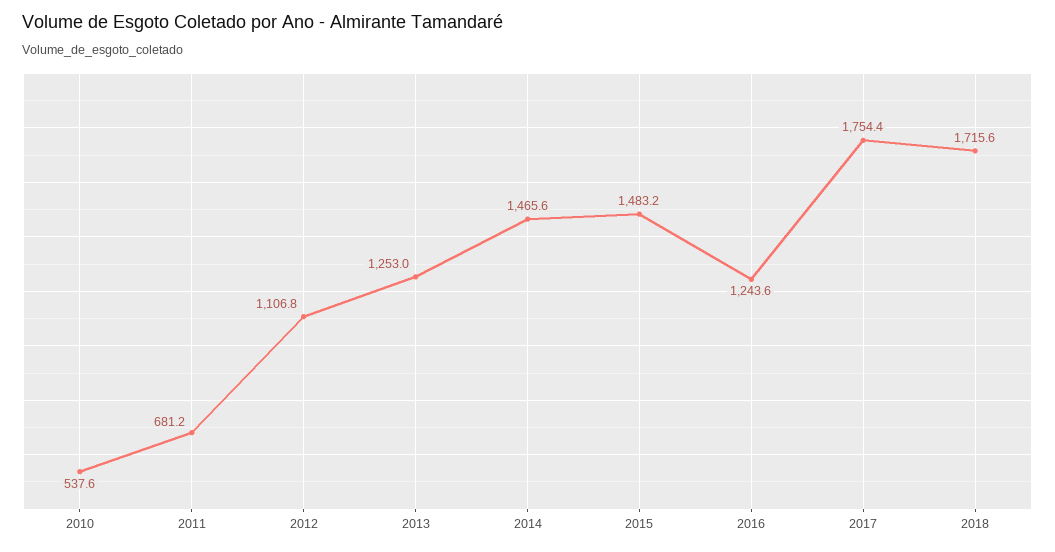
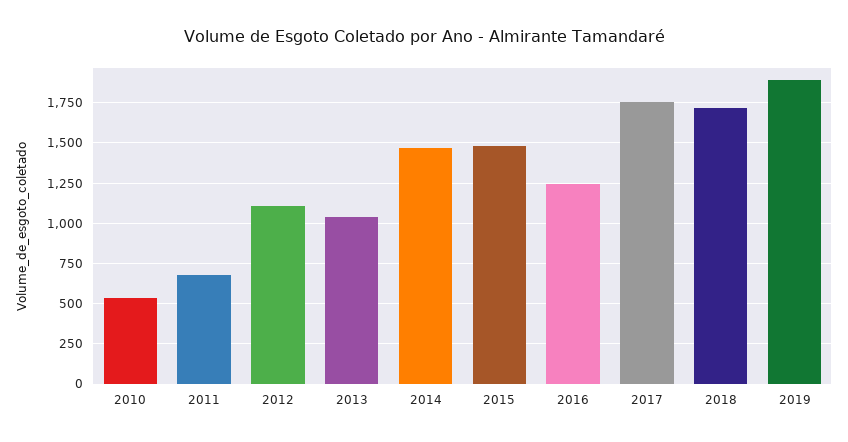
2013: 1253 -> 1050
2019: none -> 1900

